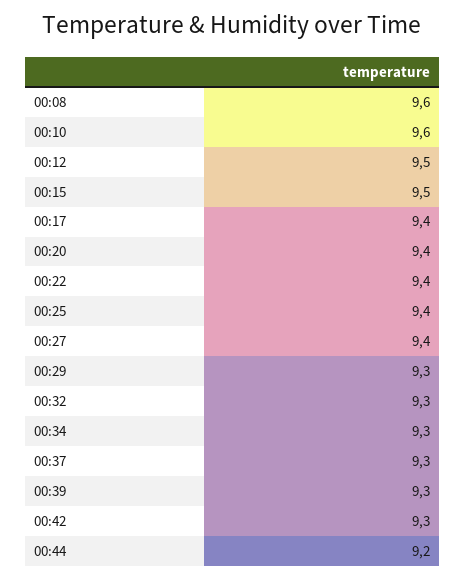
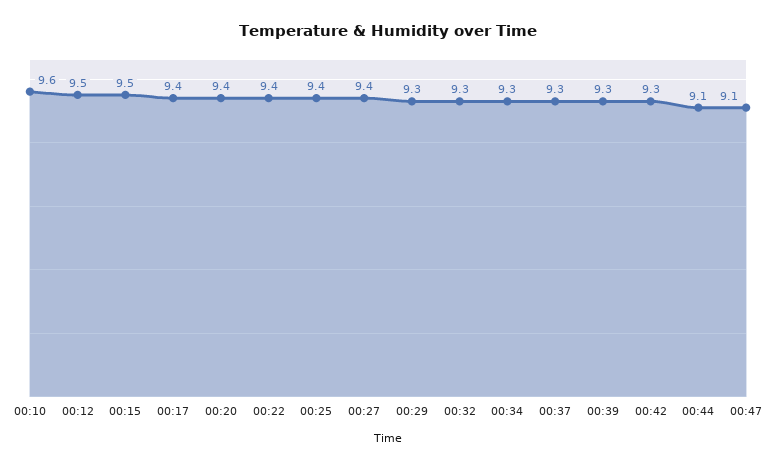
00:08: 9.6 -> none
00:44: 9.2 -> 9.1
00:47: none -> 9.1

